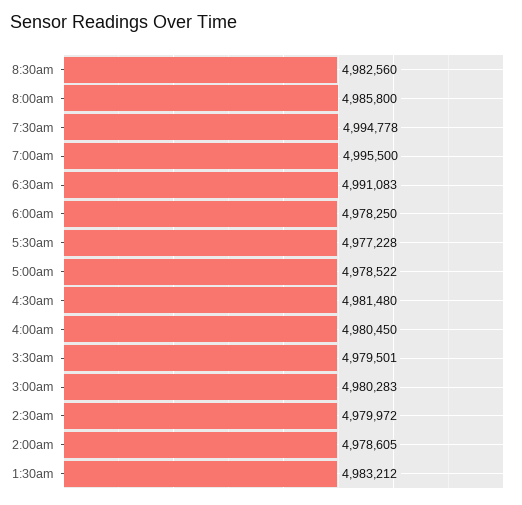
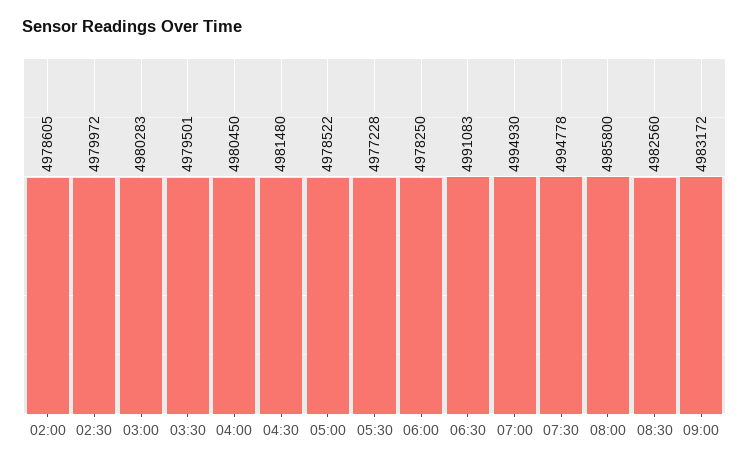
7:00am: 4995500 -> 4994930
1:30am: 4983212 -> none
09:00: none -> 4983172

